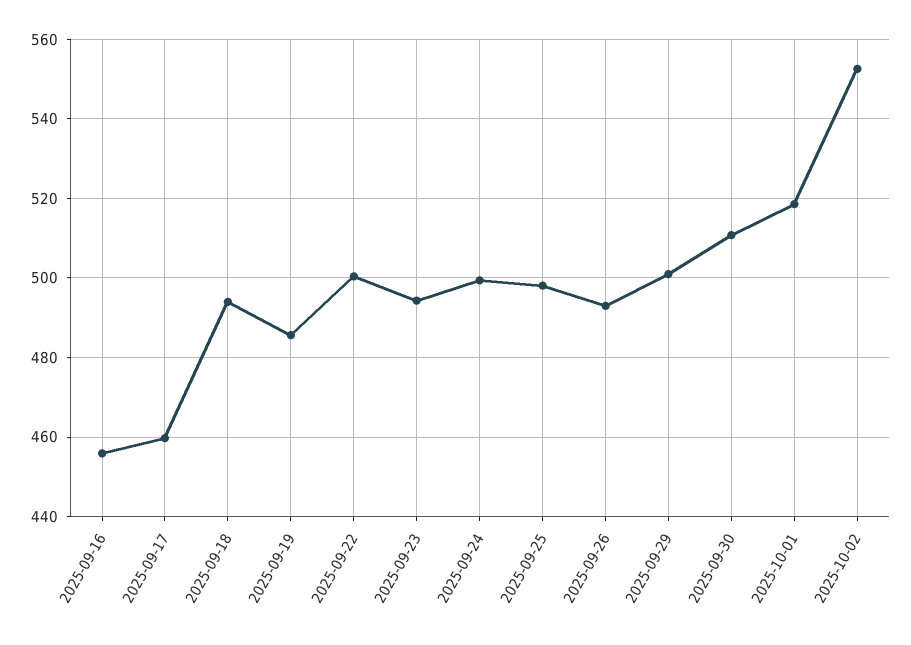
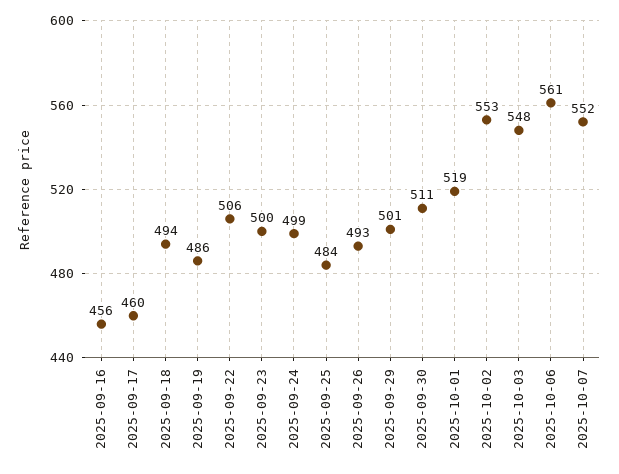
2025-09-22: 500 -> 506
2025-09-23: 494 -> 500
2025-09-25: 498 -> 484
2025-10-03: none -> 548
2025-10-06: none -> 561
2025-10-07: none -> 552

